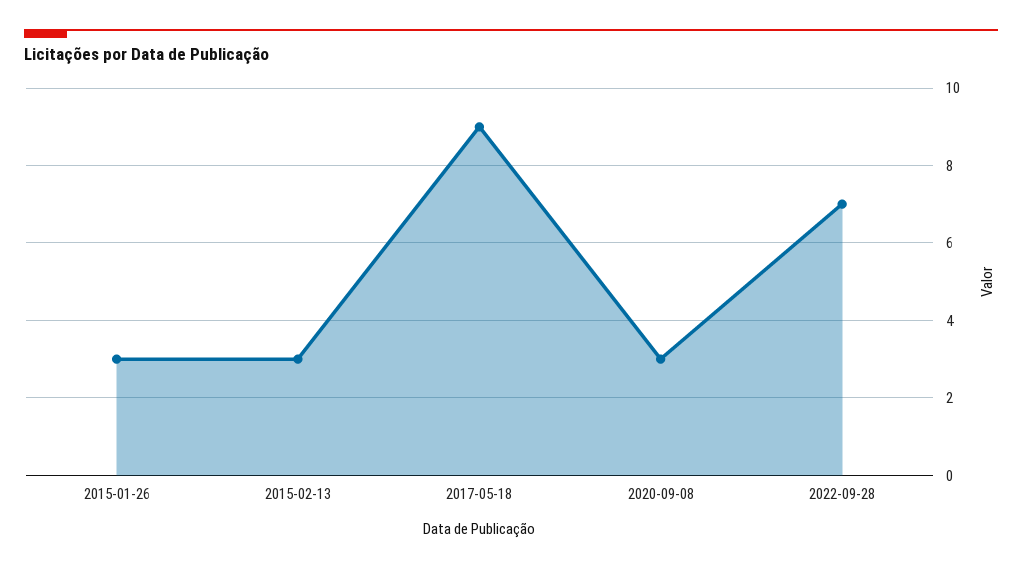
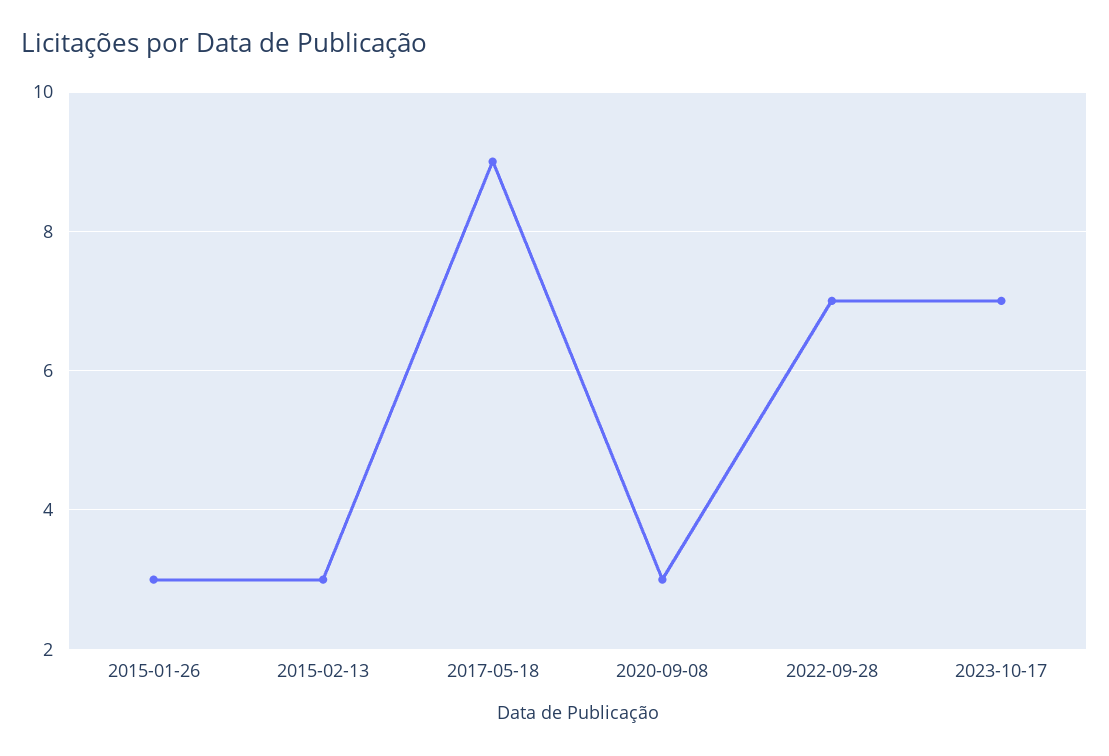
2023-10-17: none -> 7

